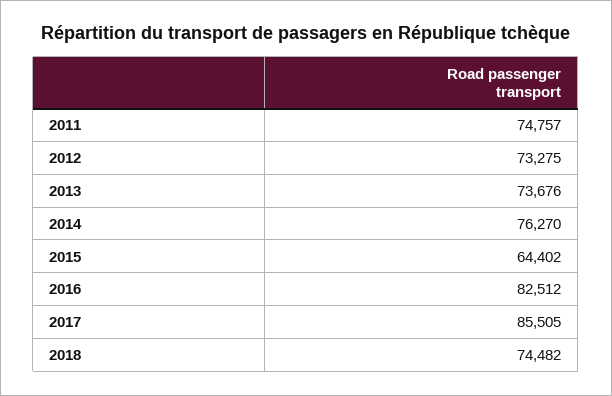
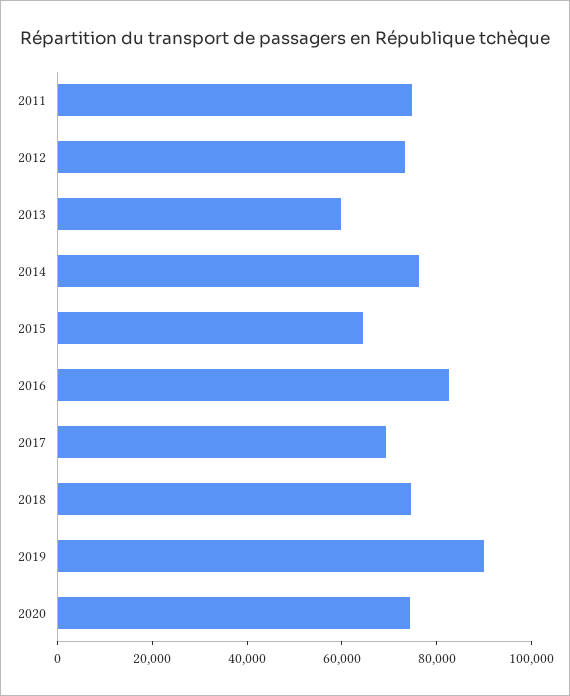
2013: 73676 -> 60000
2017: 85505 -> 70000
2019: none -> 90000
2020: none -> 75000

